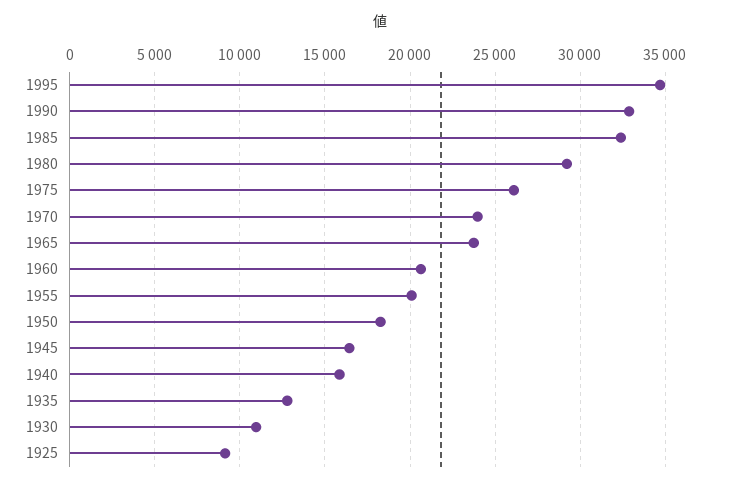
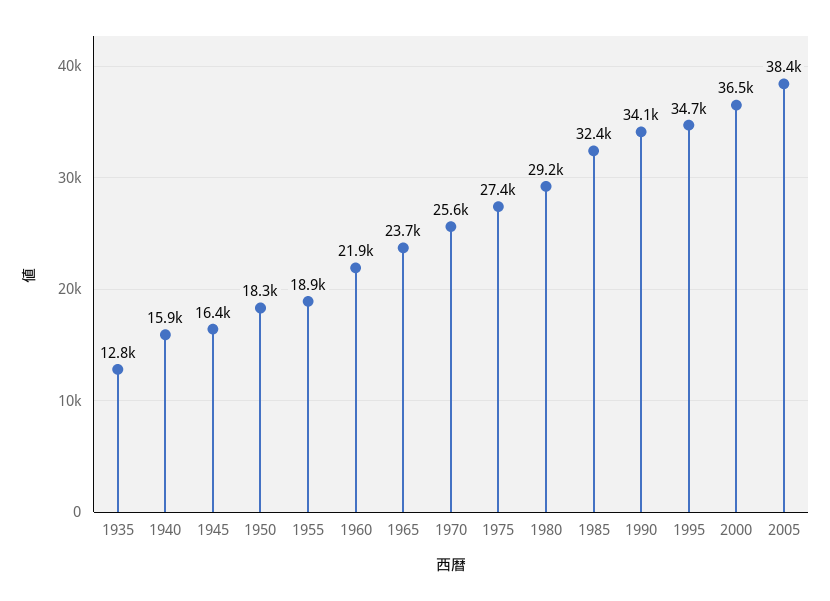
1990: 33000 -> 34100
1975: 26000 -> 27400
1970: 24000 -> 25600
1960: 20500 -> 21900
1955: 20000 -> 18900
1930: 11000 -> none
1925: 9000 -> none
2000: none -> 36500
2005: none -> 38400

